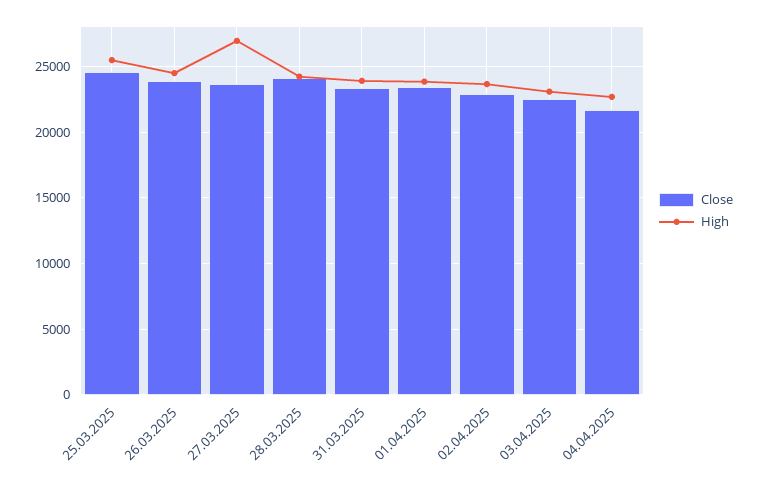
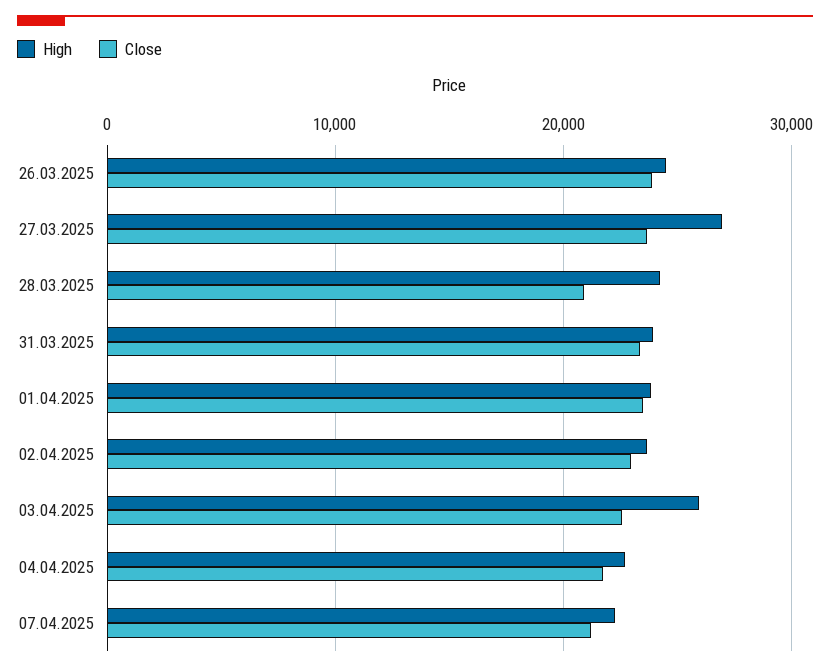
Close, 25.03.2025: 24500 -> none
High, 25.03.2025: 25500 -> none
Close, 28.03.2025: 24000 -> 21000
High, 03.04.2025: 23000 -> 26000
High, 07.04.2025: none -> 22000
Close, 07.04.2025: none -> 21000

